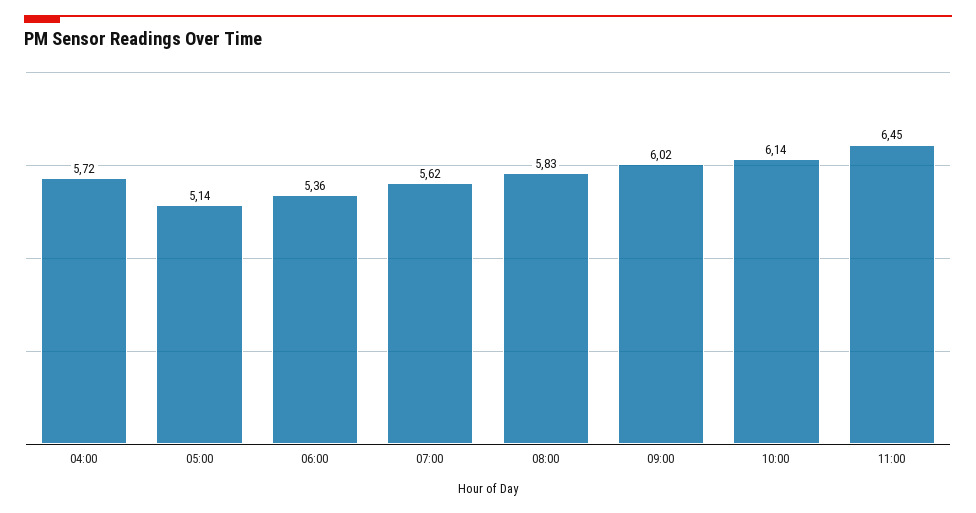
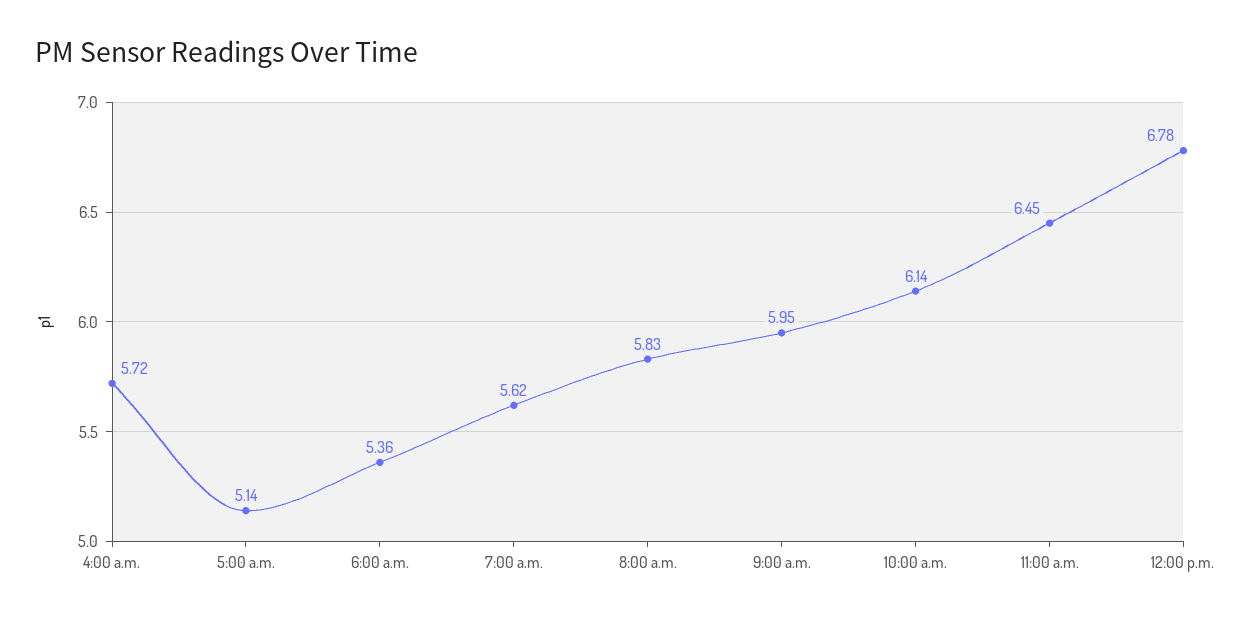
09:00: 6.02 -> 5.95
12:00 p.m.: none -> 6.78

